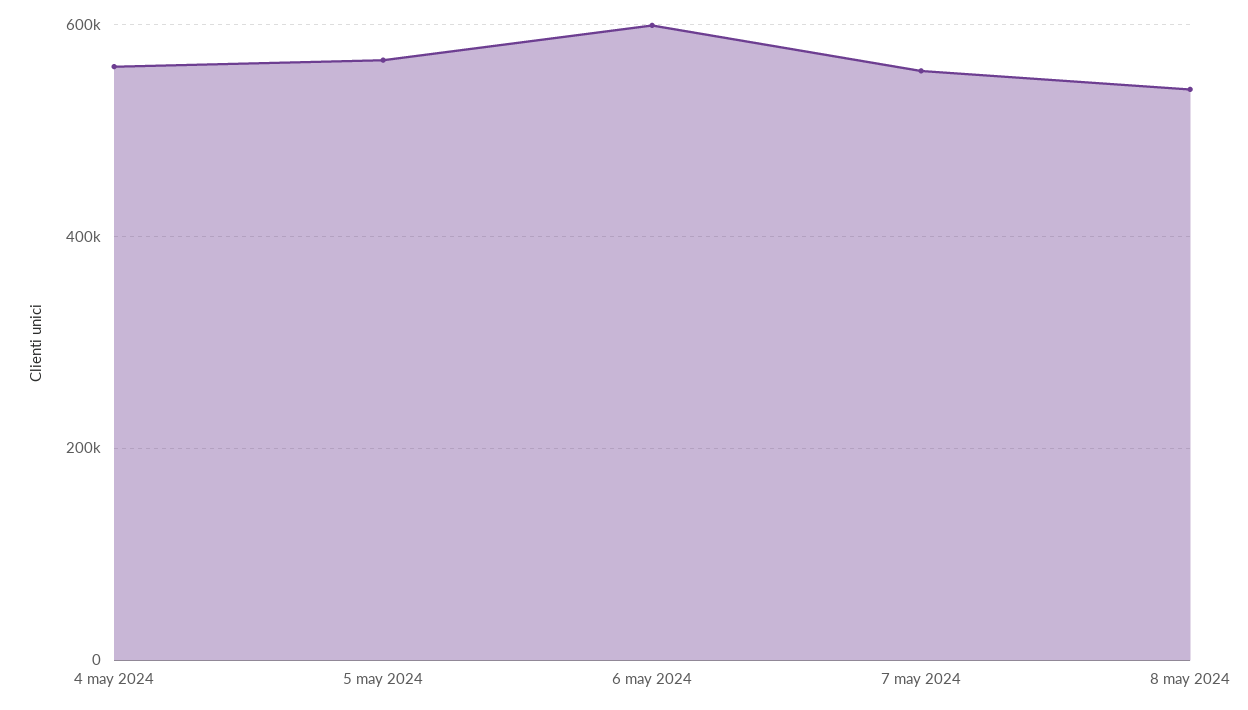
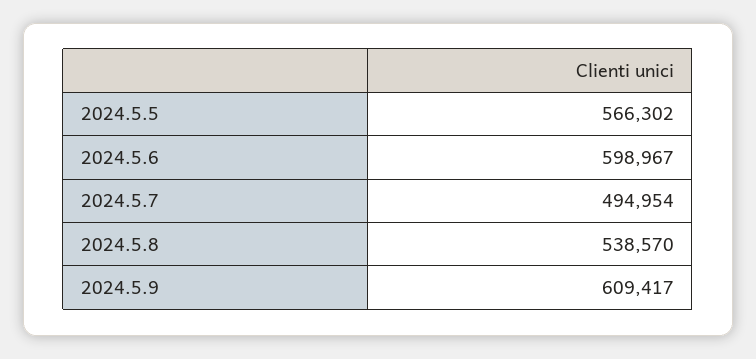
4 may 2024: 560000 -> none
7 may 2024: 560000 -> 494954
2024.5.9: none -> 609417

